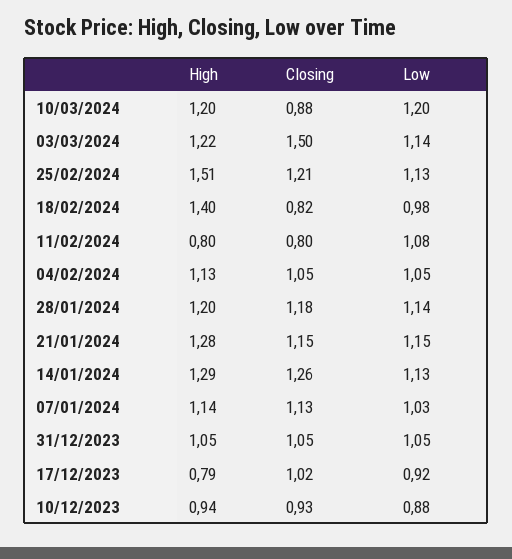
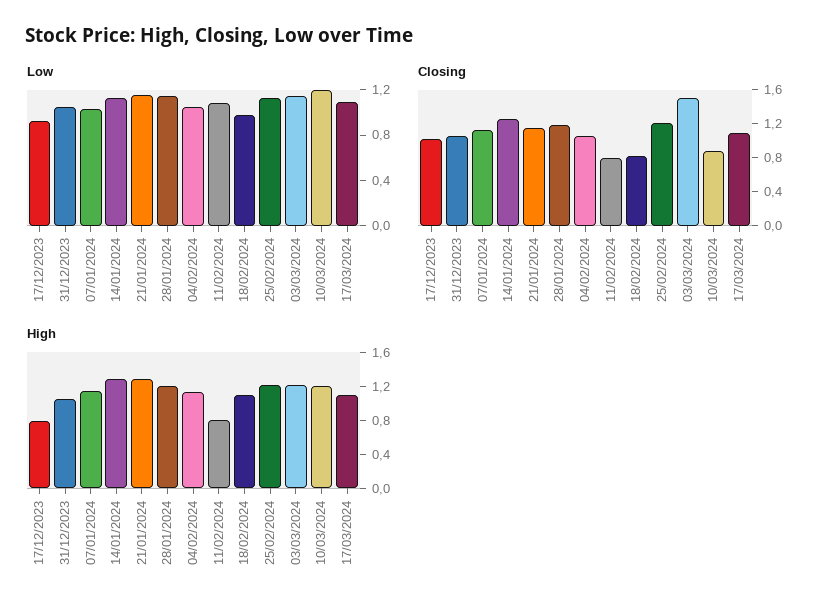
High, 25/02/2024: 1.51 -> 1.2
High, 18/02/2024: 1.4 -> 1.1
High, 10/12/2023: 0.94 -> none
Closing, 10/12/2023: 0.93 -> none
Low, 10/12/2023: 0.88 -> none
Low, 17/03/2024: none -> 1.1
Closing, 17/03/2024: none -> 1.1
High, 17/03/2024: none -> 1.1

